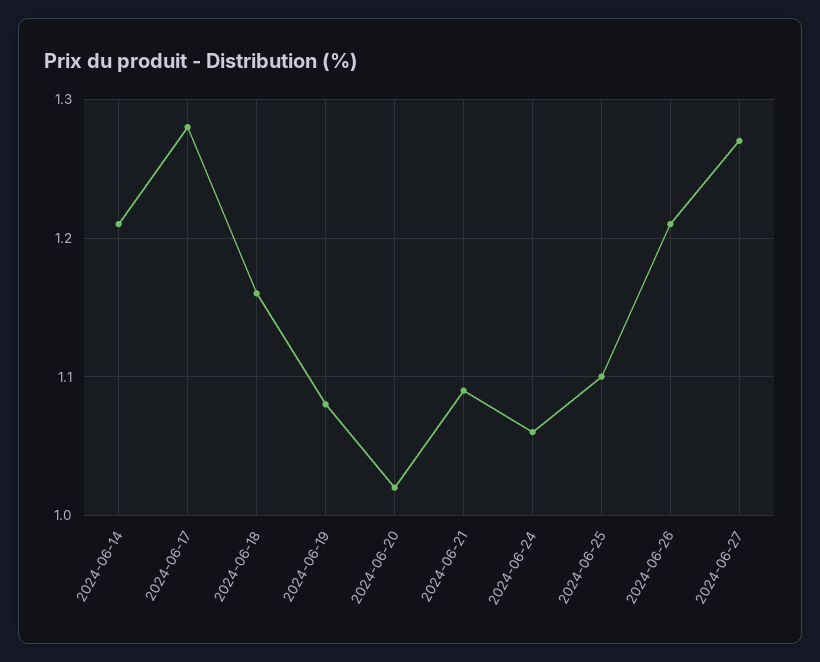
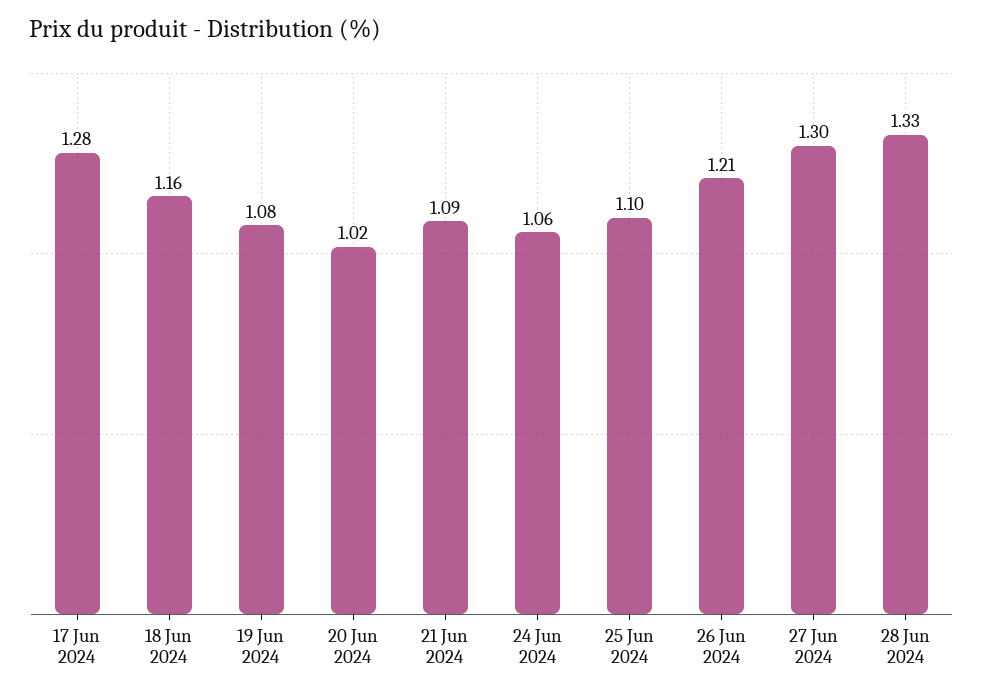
2024-06-14: 1.21 -> none
2024-06-27: 1.27 -> 1.3
28 Jun 2024: none -> 1.33

